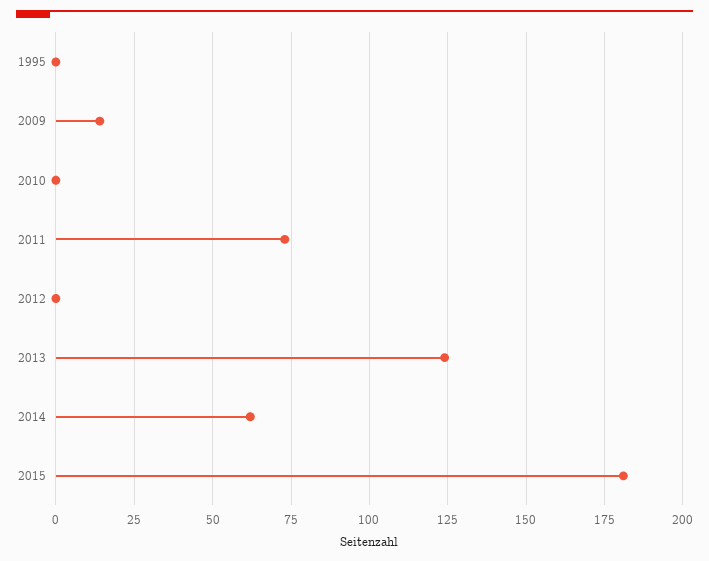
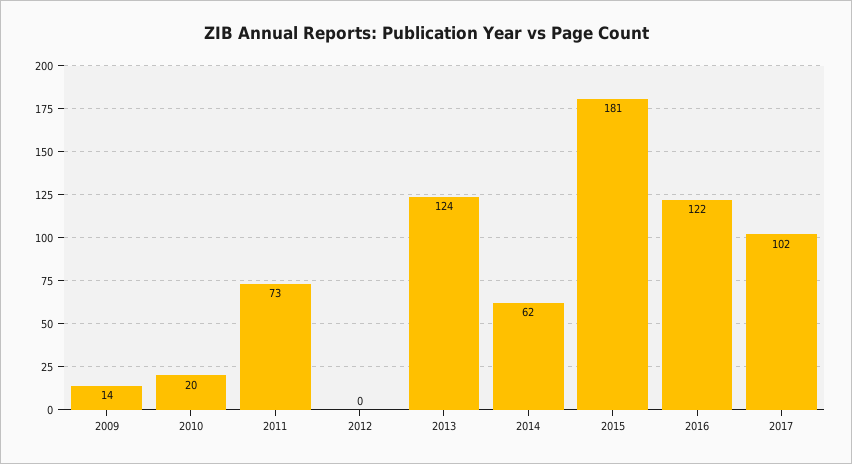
1995: 0 -> none
2010: 0 -> 20
2016: none -> 122
2017: none -> 102

